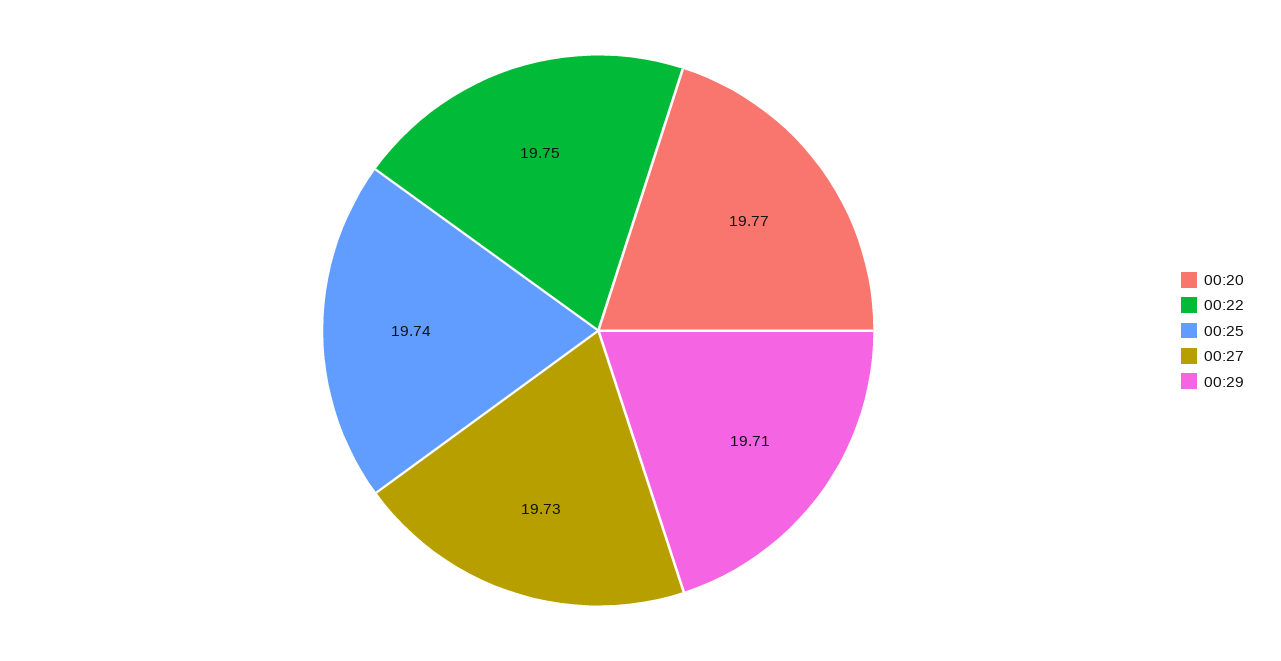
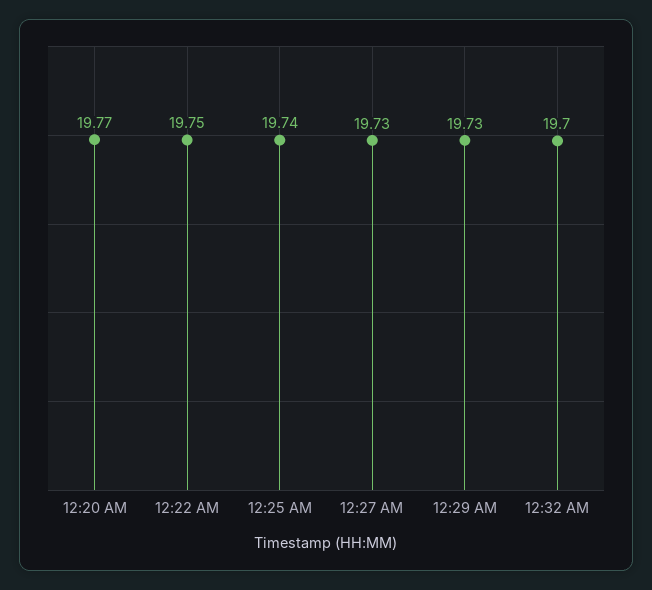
00:29: 19.71 -> 19.73
12:32 AM: none -> 19.7

